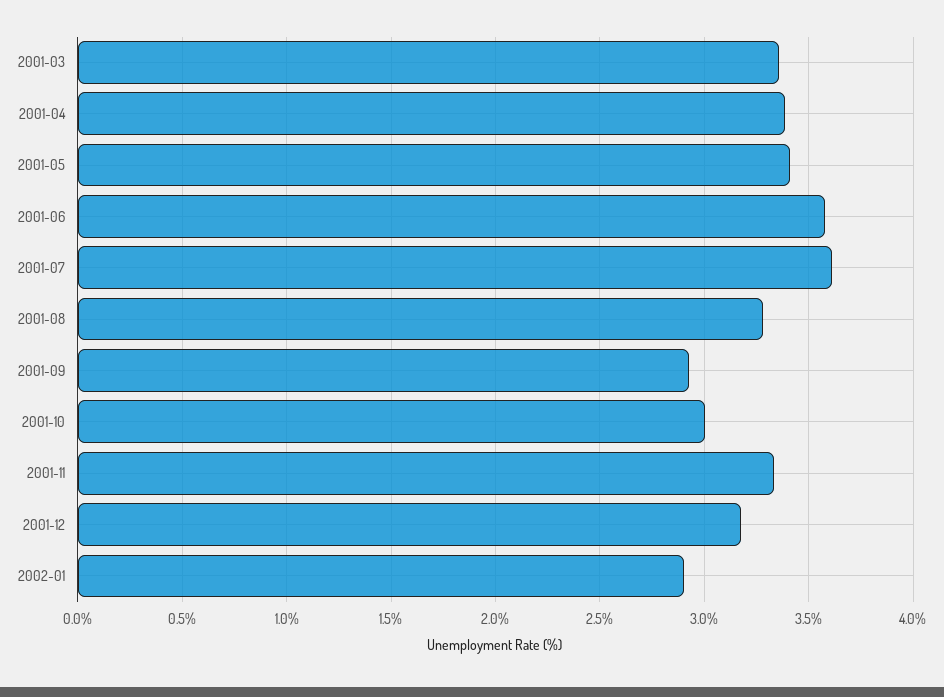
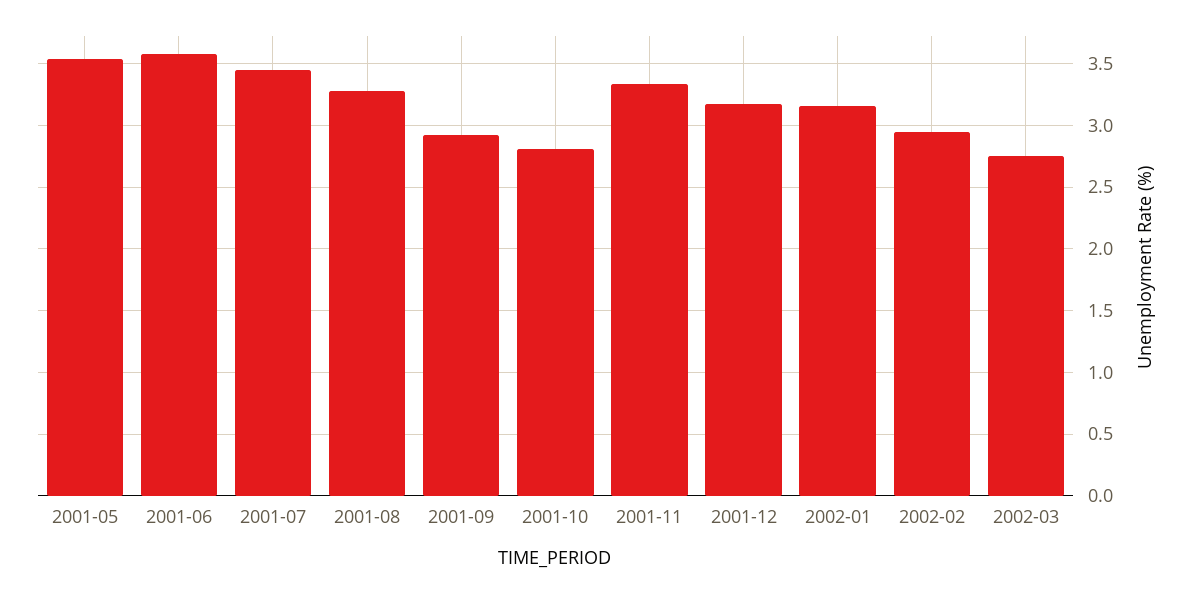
2001-03: 3.35 -> none
2001-04: 3.4 -> none
2001-05: 3.4 -> 3.55
2001-07: 3.6 -> 3.45
2001-10: 3 -> 2.8
2002-01: 2.9 -> 3.15
2002-02: none -> 2.95
2002-03: none -> 2.75

